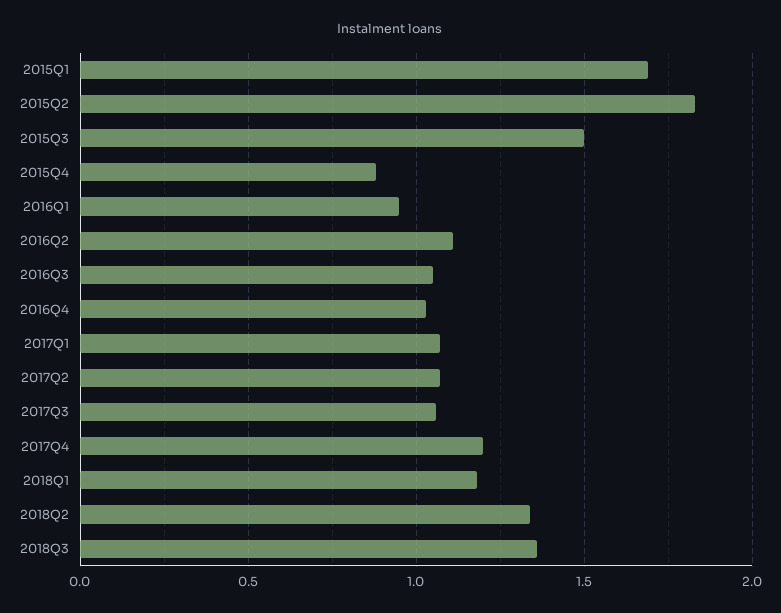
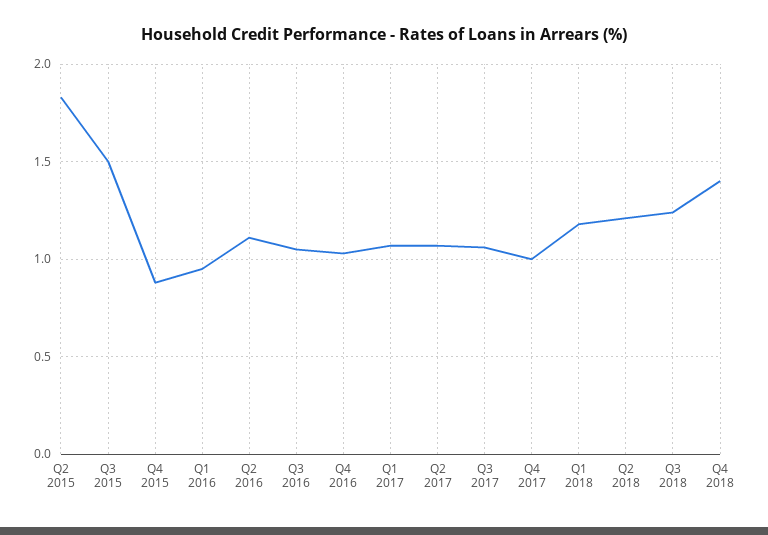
2015Q1: 1.7 -> none
2017Q4: 1.2 -> 1
2018Q2: 1.35 -> 1.2
2018Q3: 1.35 -> 1.25
Q4 2018: none -> 1.4

